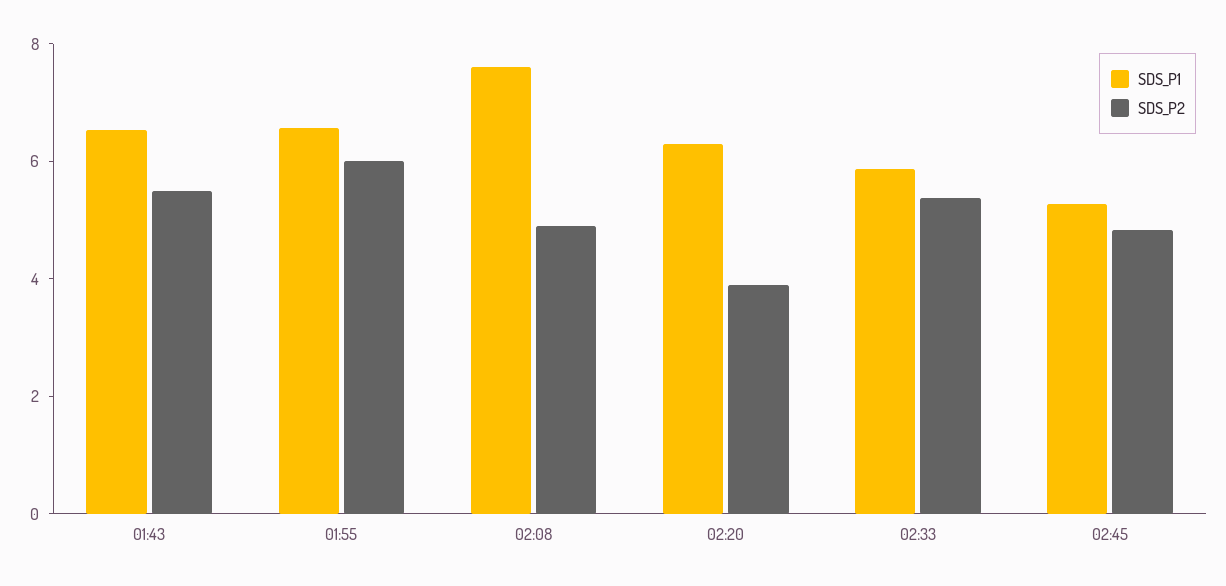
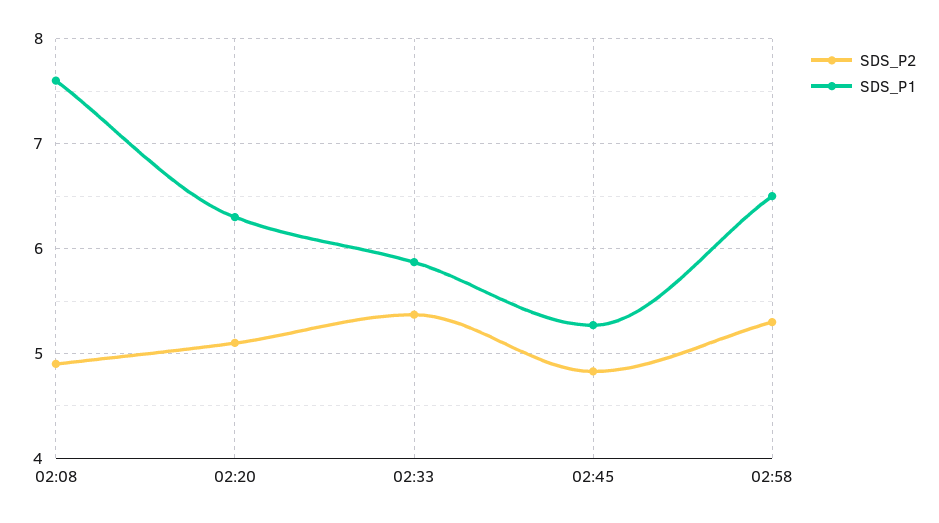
SDS_P1, 01:43: 6.5 -> none
SDS_P2, 01:43: 5.5 -> none
SDS_P1, 01:55: 6.5 -> none
SDS_P2, 01:55: 6 -> none
SDS_P2, 02:20: 4 -> 5.1
SDS_P2, 02:58: none -> 5.3
SDS_P1, 02:58: none -> 6.5

